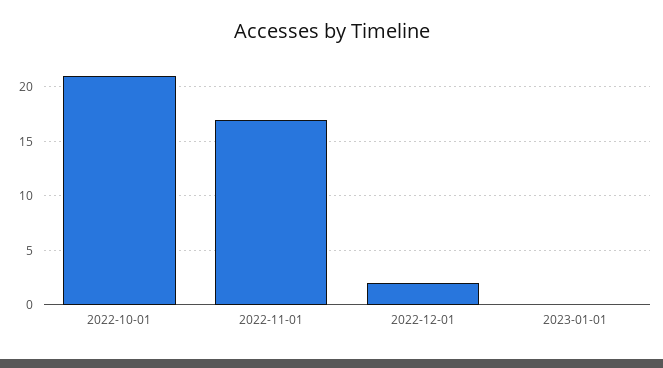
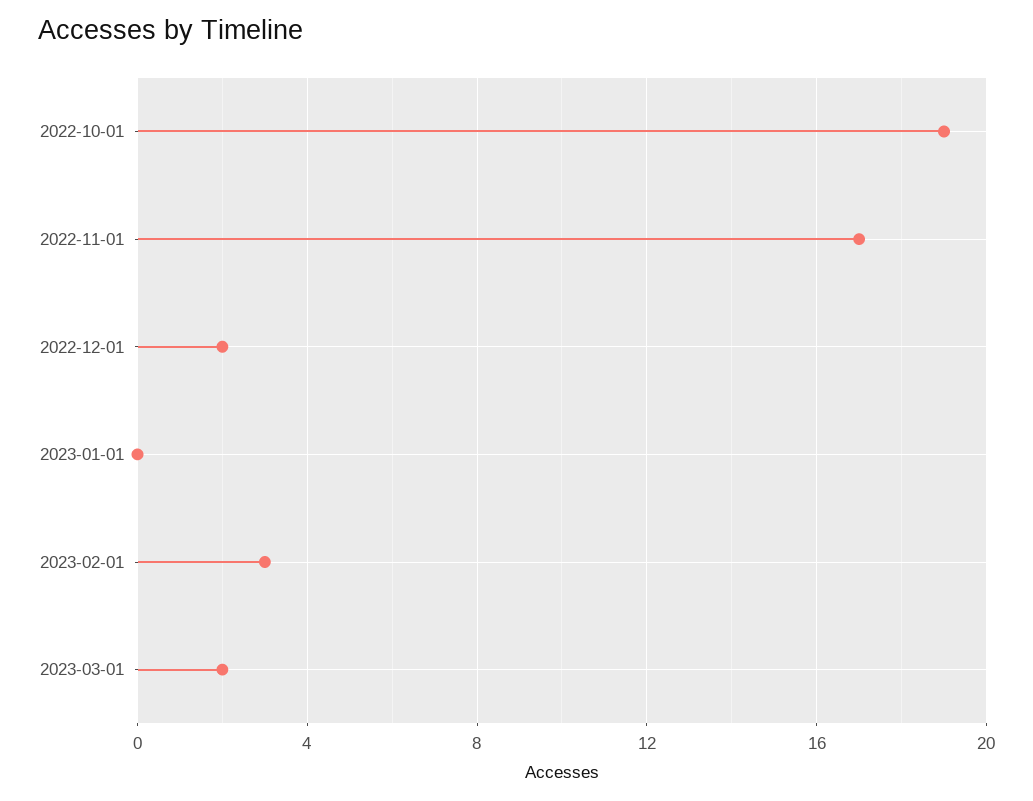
2022-10-01: 21 -> 19
2023-02-01: none -> 3
2023-03-01: none -> 2

